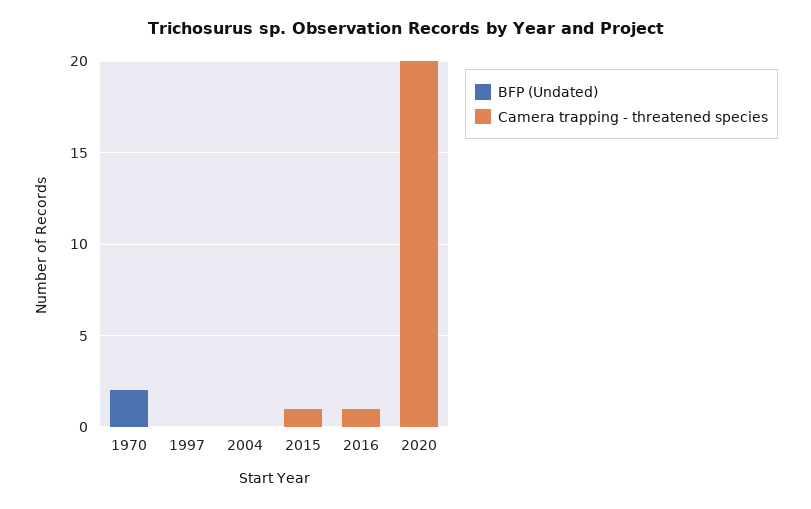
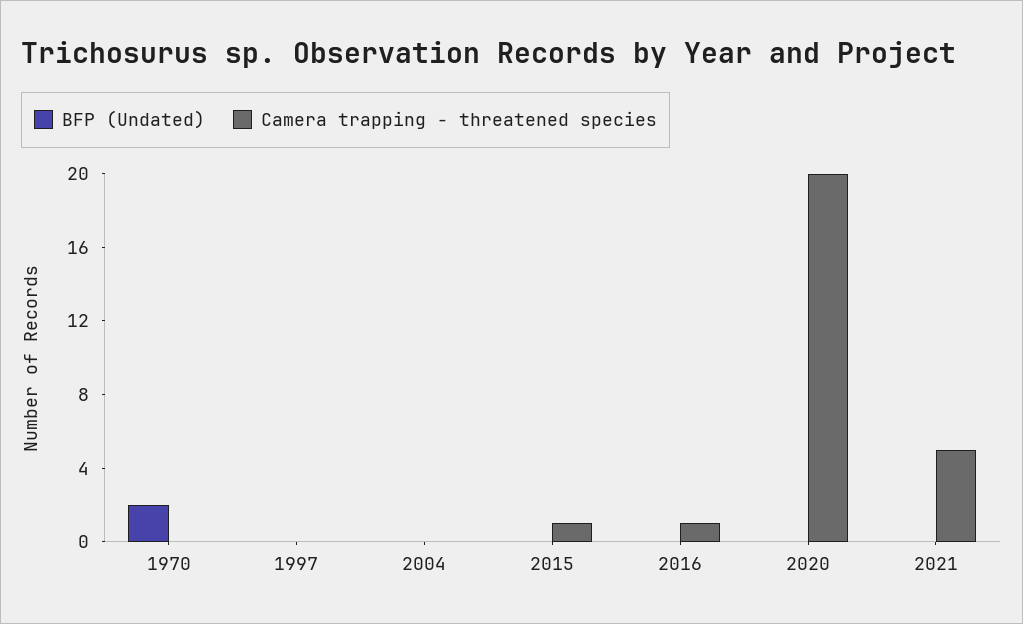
BFP (Undated), 2021: none -> 0
Camera trapping - threatened species, 2021: none -> 5

